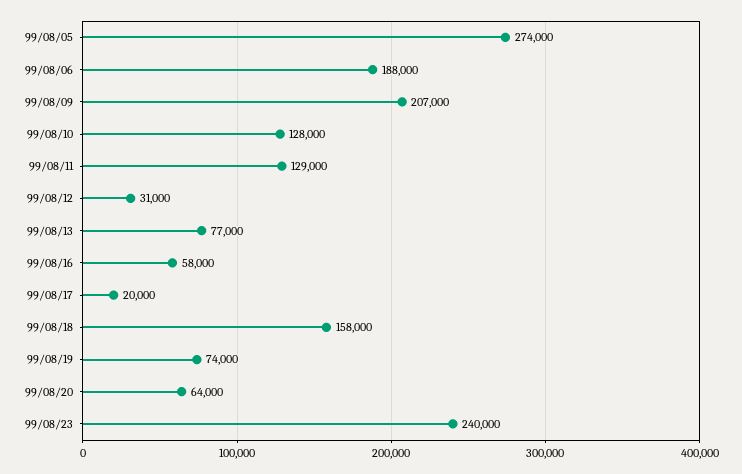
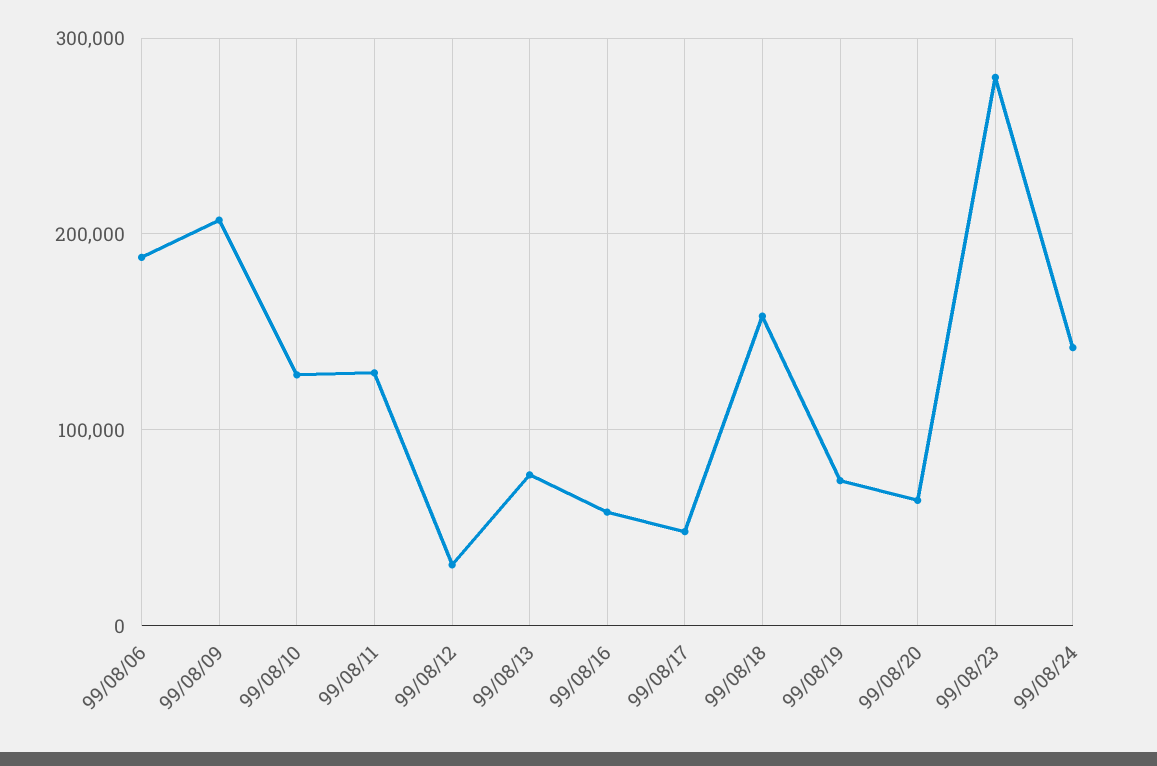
99/08/05: 274000 -> none
99/08/17: 20000 -> 50000
99/08/23: 240000 -> 280000
99/08/24: none -> 140000

